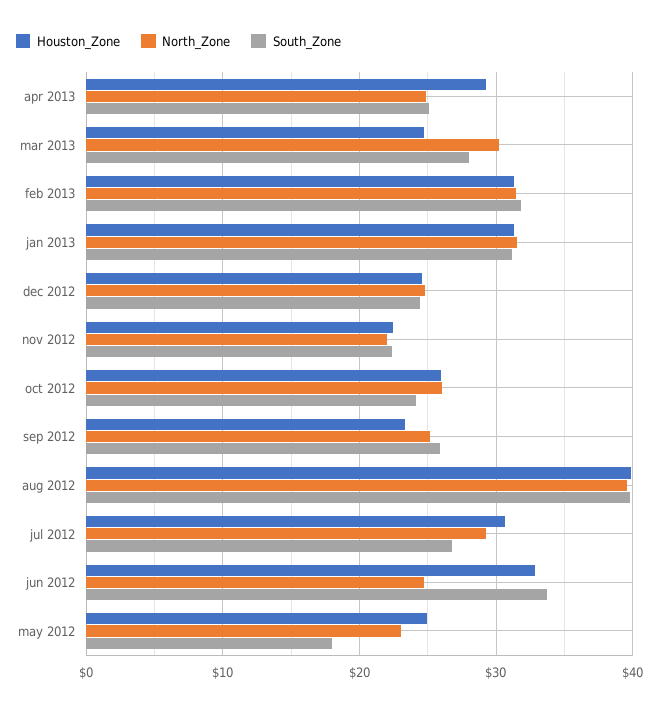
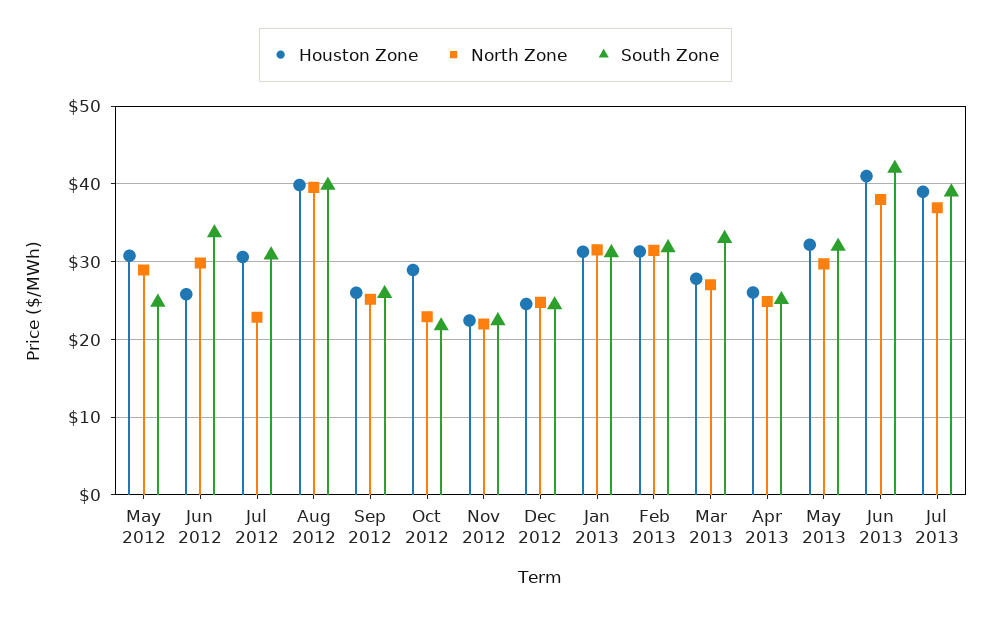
Houston_Zone, apr 2013: 29 -> 26
Houston_Zone, mar 2013: 25 -> 28
North_Zone, mar 2013: 30 -> 27
South_Zone, mar 2013: 28 -> 33
Houston_Zone, oct 2012: 26 -> 29
North_Zone, oct 2012: 26 -> 23
South_Zone, oct 2012: 24 -> 22
Houston_Zone, sep 2012: 23 -> 26
North_Zone, jul 2012: 29 -> 23
South_Zone, jul 2012: 27 -> 31
Houston_Zone, jun 2012: 33 -> 26
North_Zone, jun 2012: 25 -> 30
Houston_Zone, may 2012: 25 -> 31
North_Zone, may 2012: 23 -> 29
South_Zone, may 2012: 18 -> 25
Houston_Zone, May 2013: none -> 32
North_Zone, May 2013: none -> 30
South_Zone, May 2013: none -> 32
Houston_Zone, Jun 2013: none -> 41
North_Zone, Jun 2013: none -> 38
South_Zone, Jun 2013: none -> 42
Houston_Zone, Jul 2013: none -> 39
North_Zone, Jul 2013: none -> 37
South_Zone, Jul 2013: none -> 39

